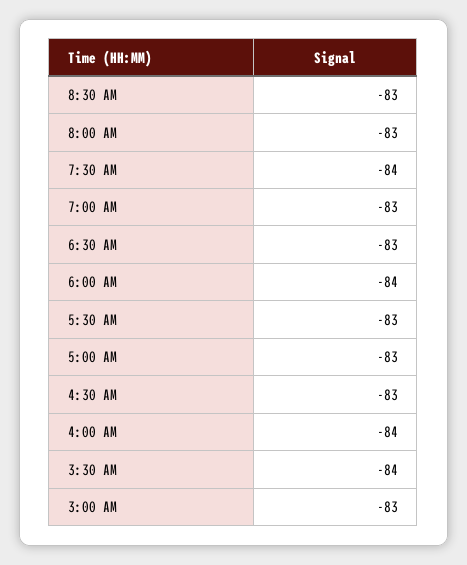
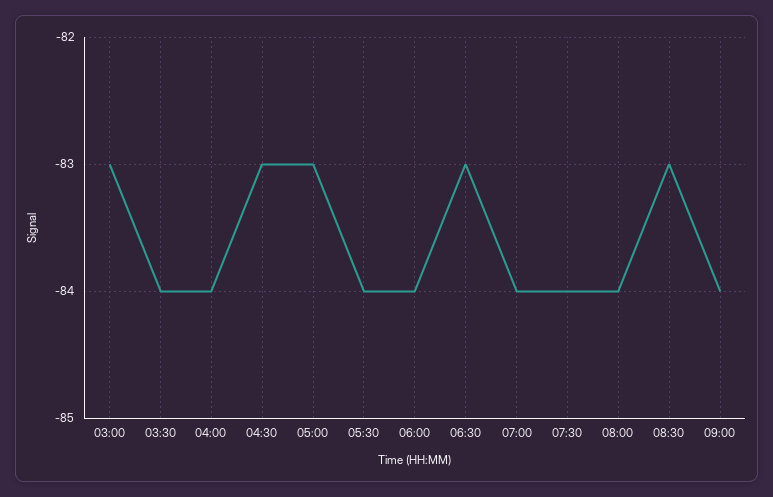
8:00 AM: -83 -> -84
7:00 AM: -83 -> -84
5:30 AM: -83 -> -84
09:00: none -> -84

